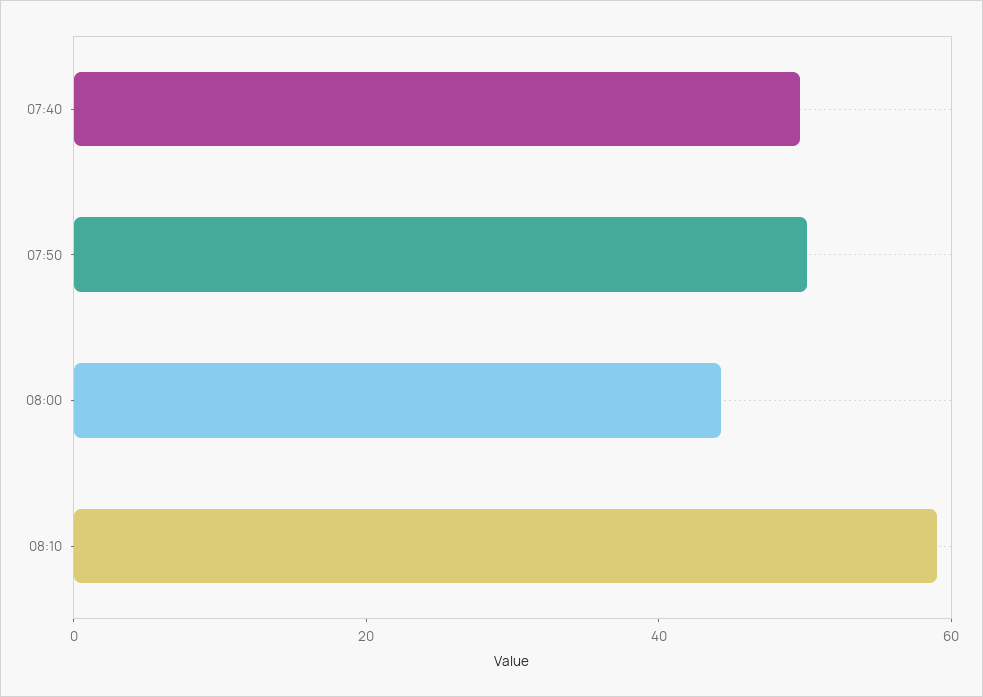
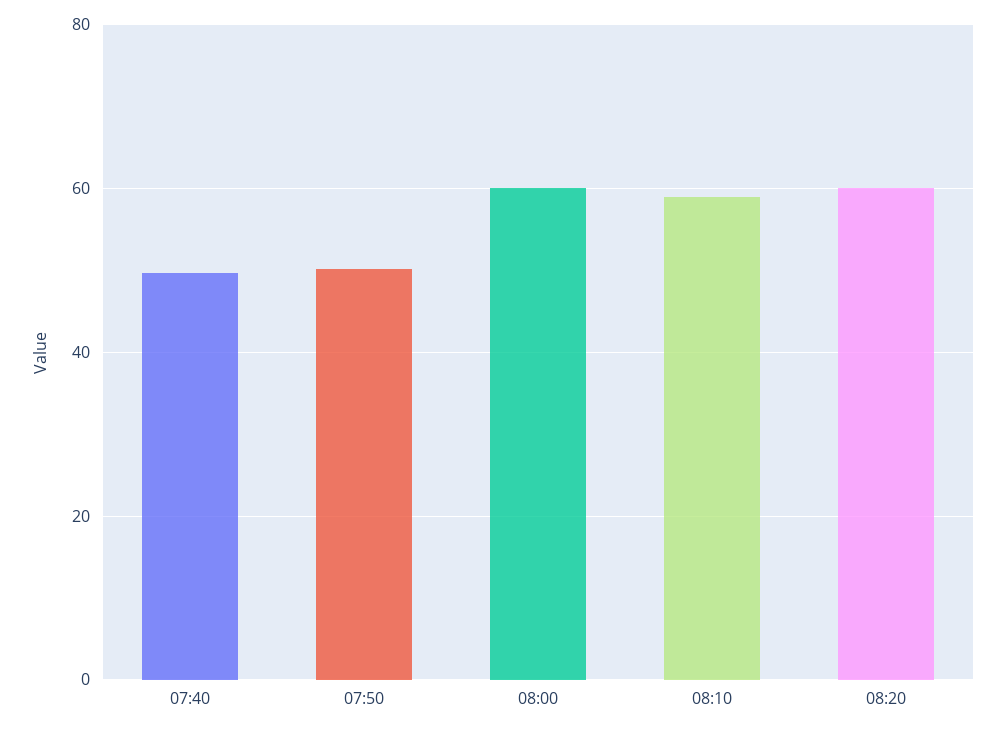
08:00: 45 -> 60
08:20: none -> 60

